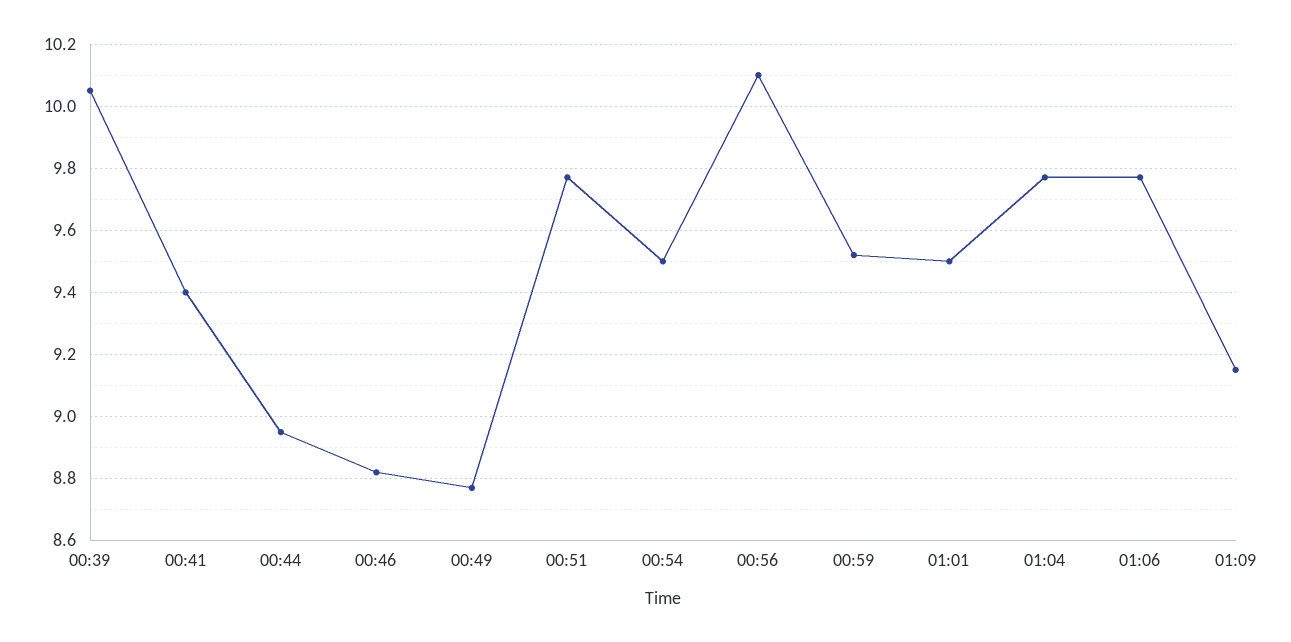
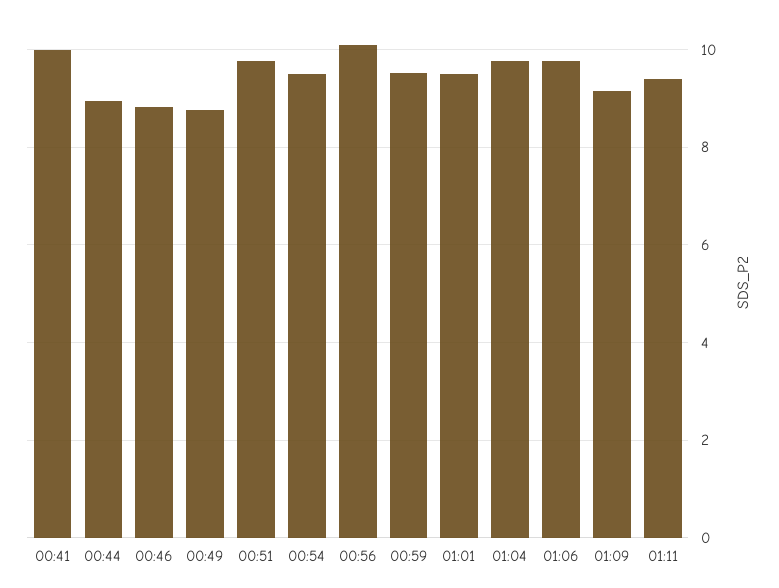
00:39: 10.05 -> none
00:41: 9.4 -> 10
01:11: none -> 9.4

